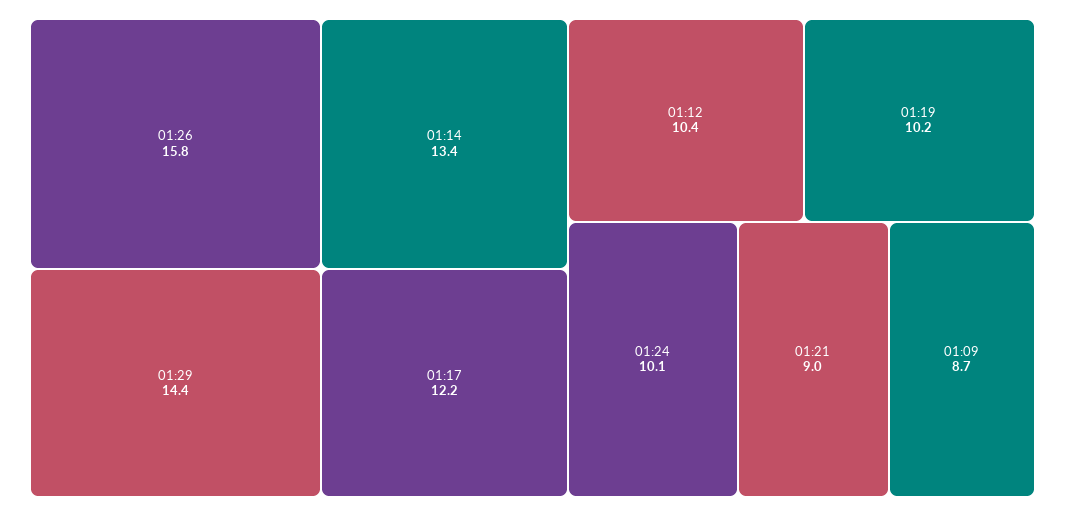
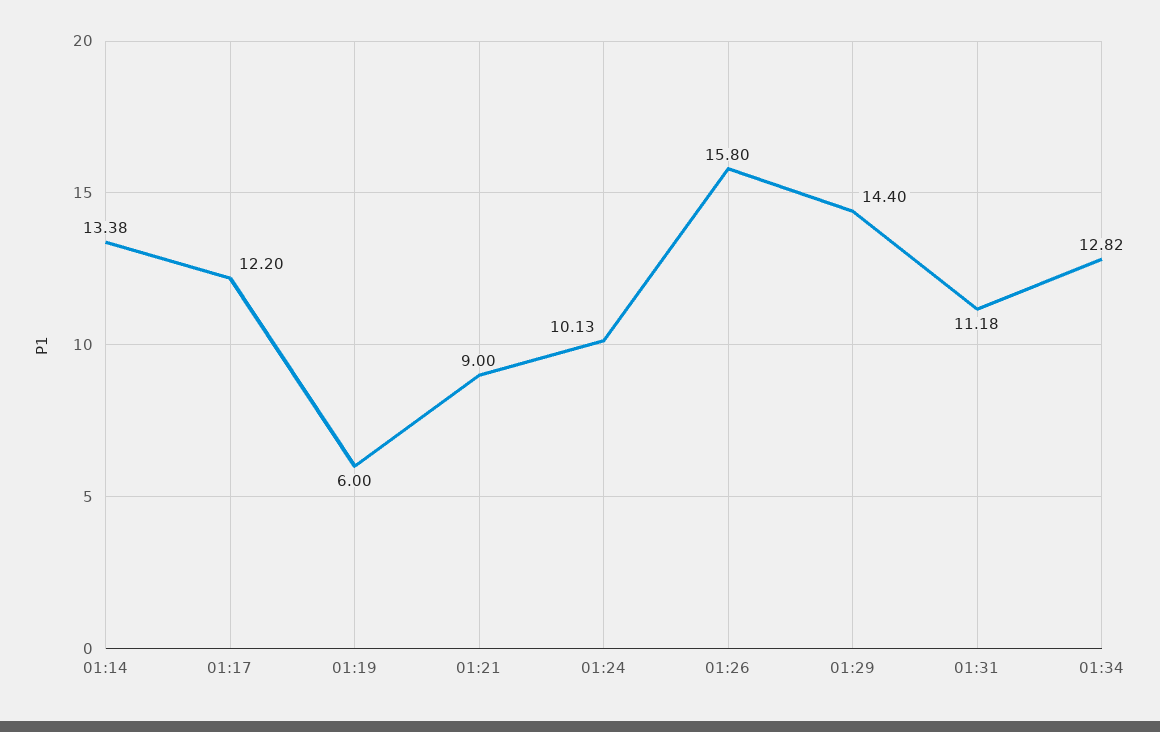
01:12: 10.4 -> none
01:19: 10.2 -> 6
01:09: 8.7 -> none
01:31: none -> 11.18
01:34: none -> 12.82

